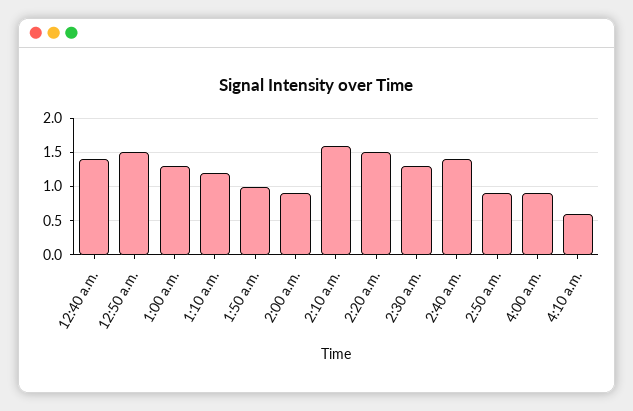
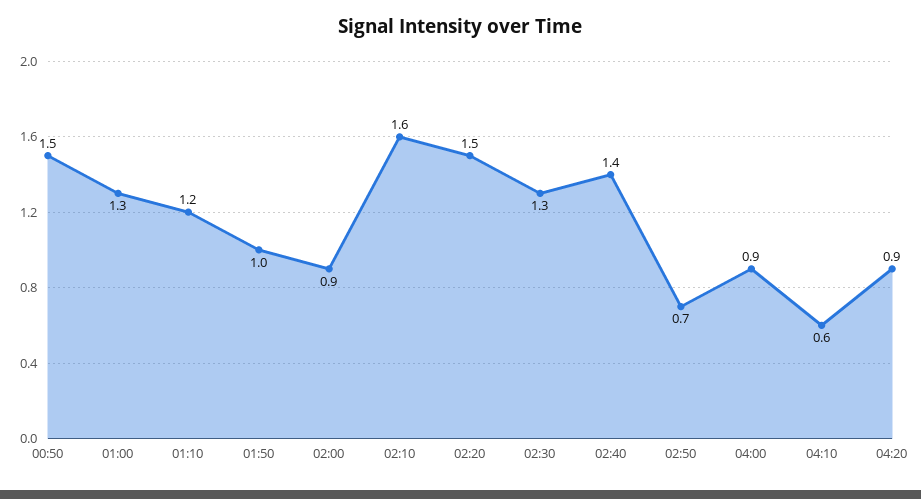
12:40 a.m.: 1.4 -> none
2:50 a.m.: 0.9 -> 0.7
04:20: none -> 0.9

